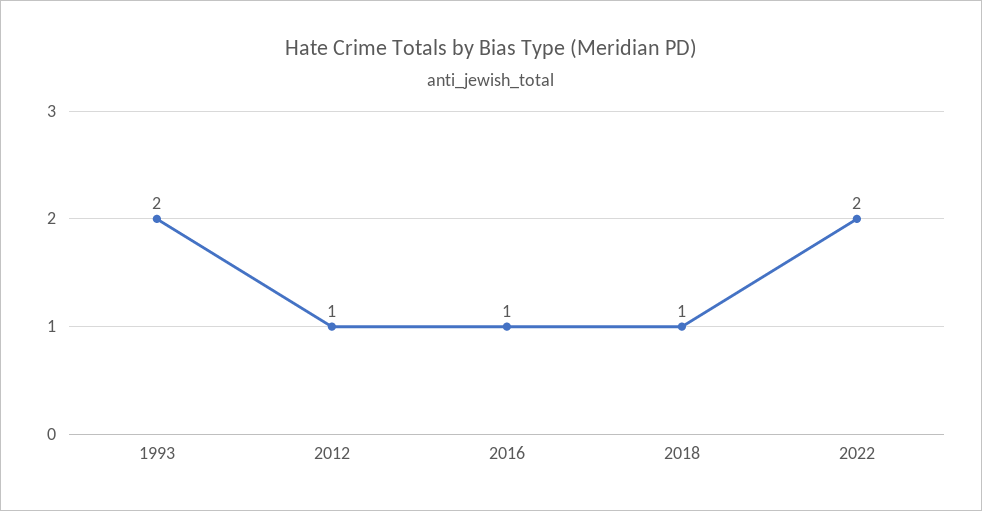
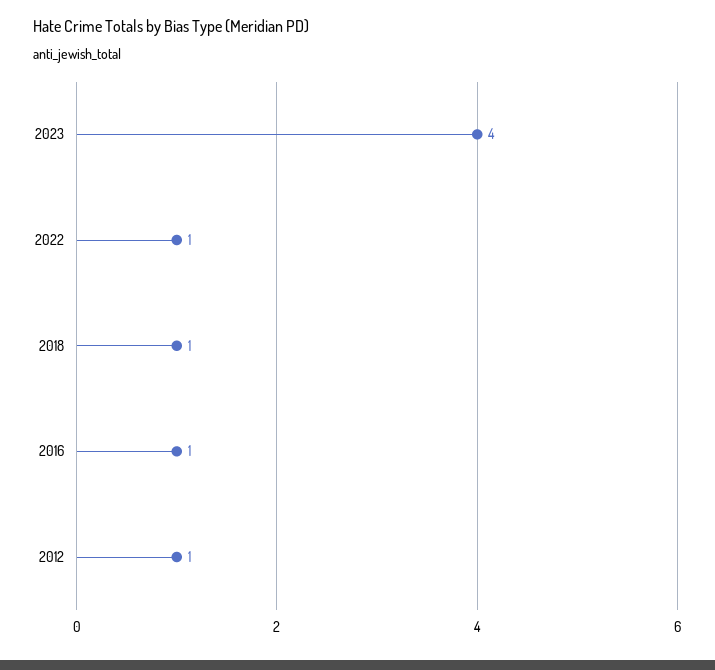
1993: 2 -> none
2022: 2 -> 1
2023: none -> 4

